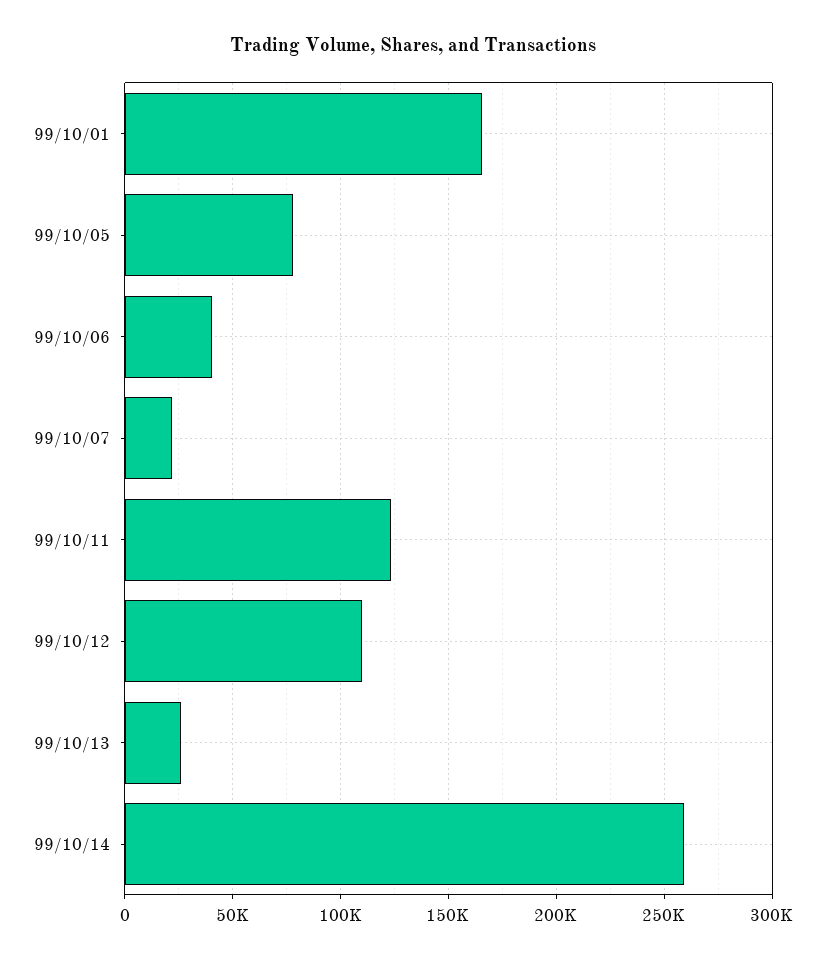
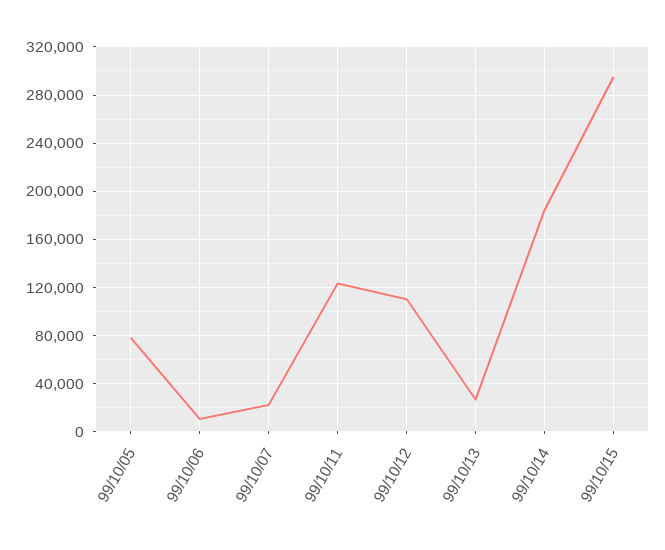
99/10/01: 165000 -> none
99/10/06: 40000 -> 10000
99/10/14: 260000 -> 185000
99/10/15: none -> 295000

